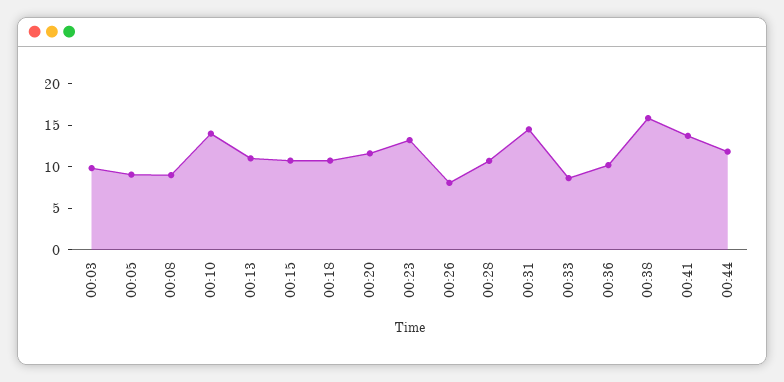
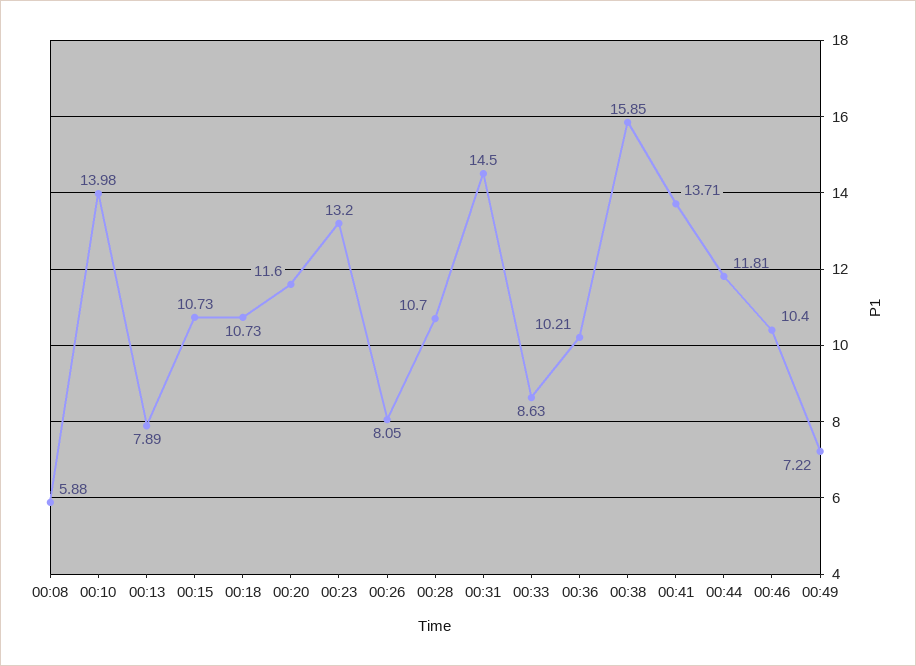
00:03: 10 -> none
00:05: 9 -> none
00:08: 9 -> 5.88
00:13: 11 -> 7.89
00:46: none -> 10.4
00:49: none -> 7.22

